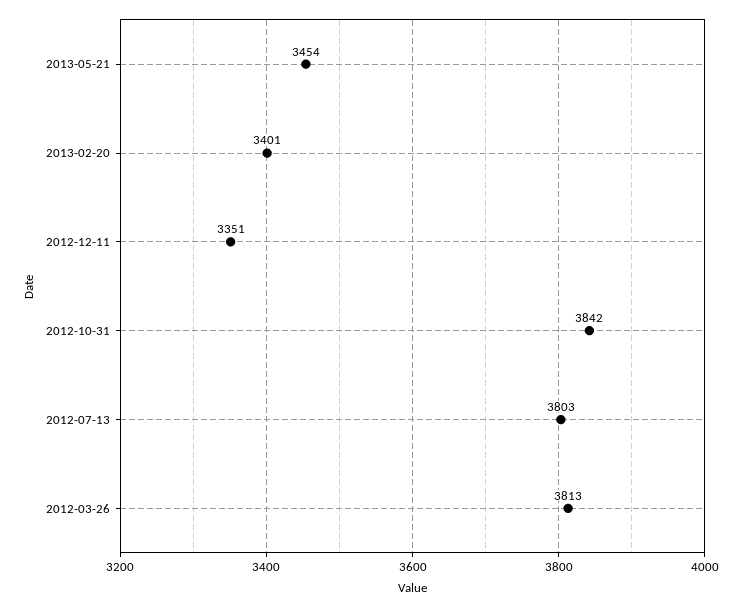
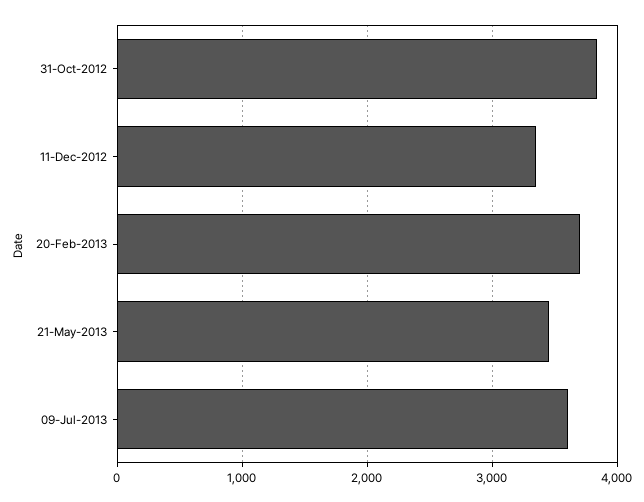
2013-02-20: 3401 -> 3700
2012-07-13: 3803 -> none
2012-03-26: 3813 -> none
09-Jul-2013: none -> 3600

